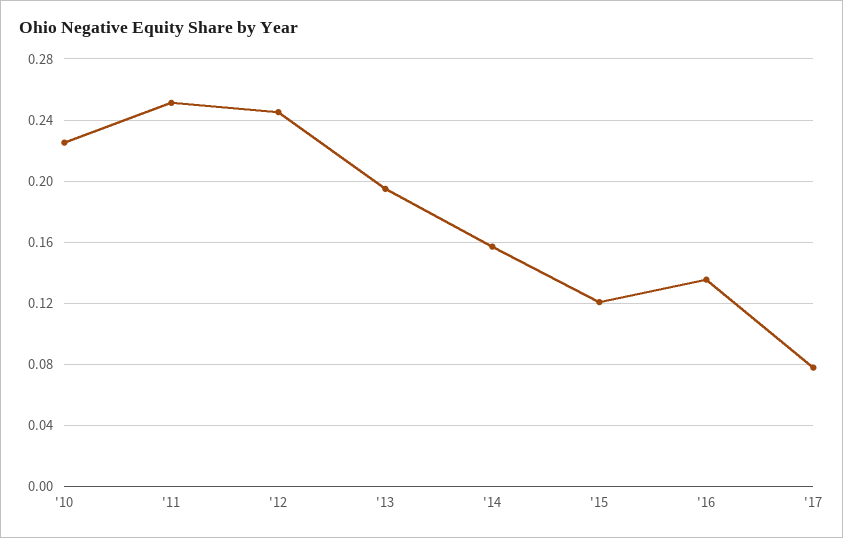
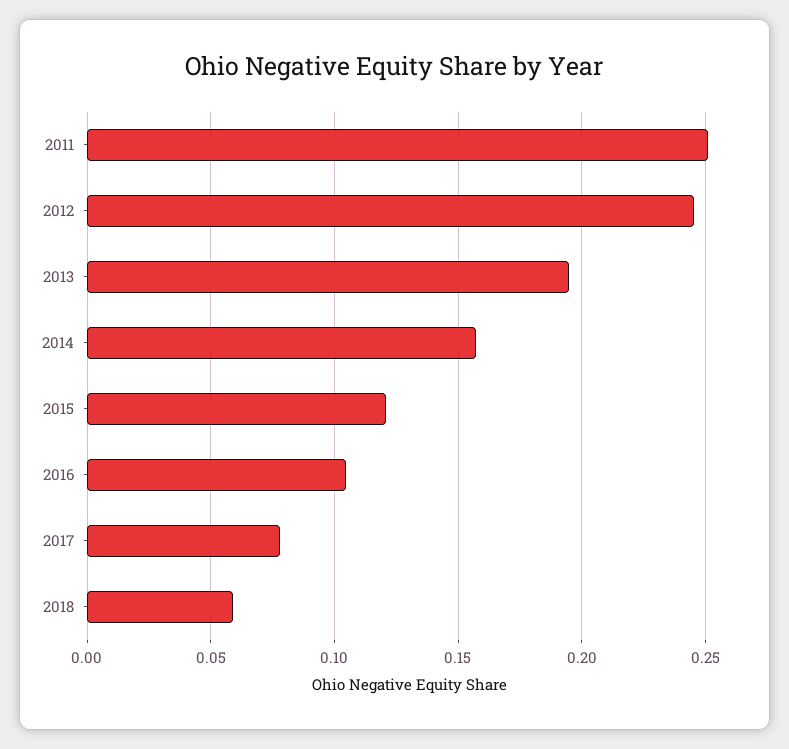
'10: 0.225 -> none
'16: 0.135 -> 0.105
2018: none -> 0.06

